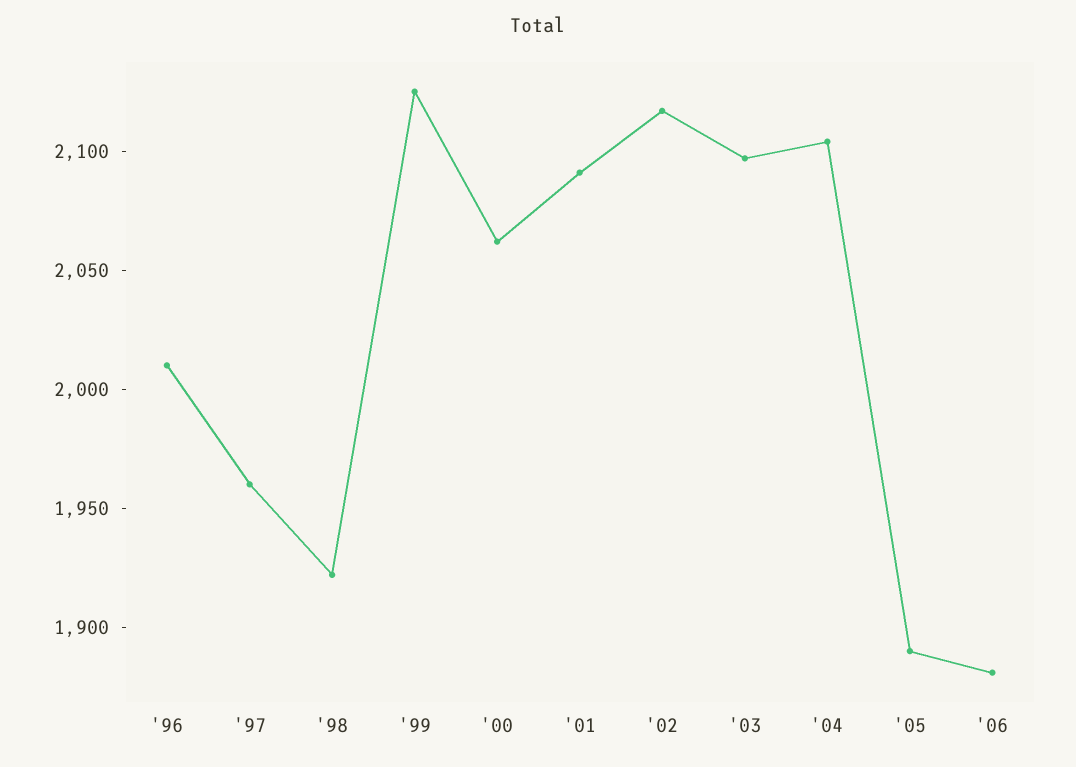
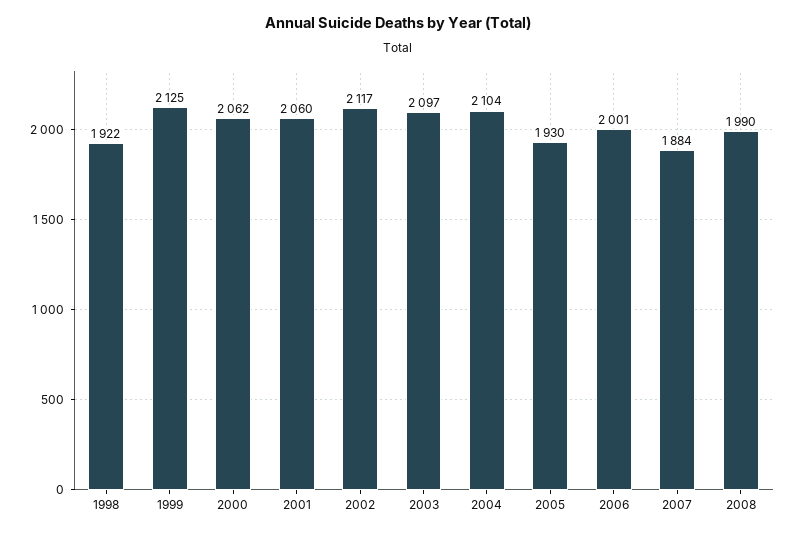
'96: 2010 -> none
'97: 1960 -> none
'01: 2090 -> 2060
'05: 1890 -> 1930
'06: 1880 -> 2001
2007: none -> 1884
2008: none -> 1990

